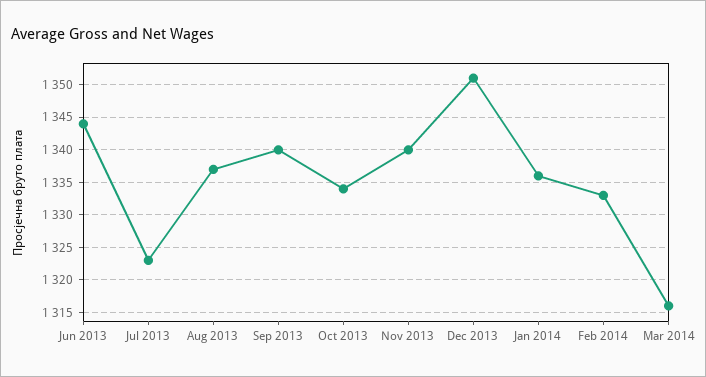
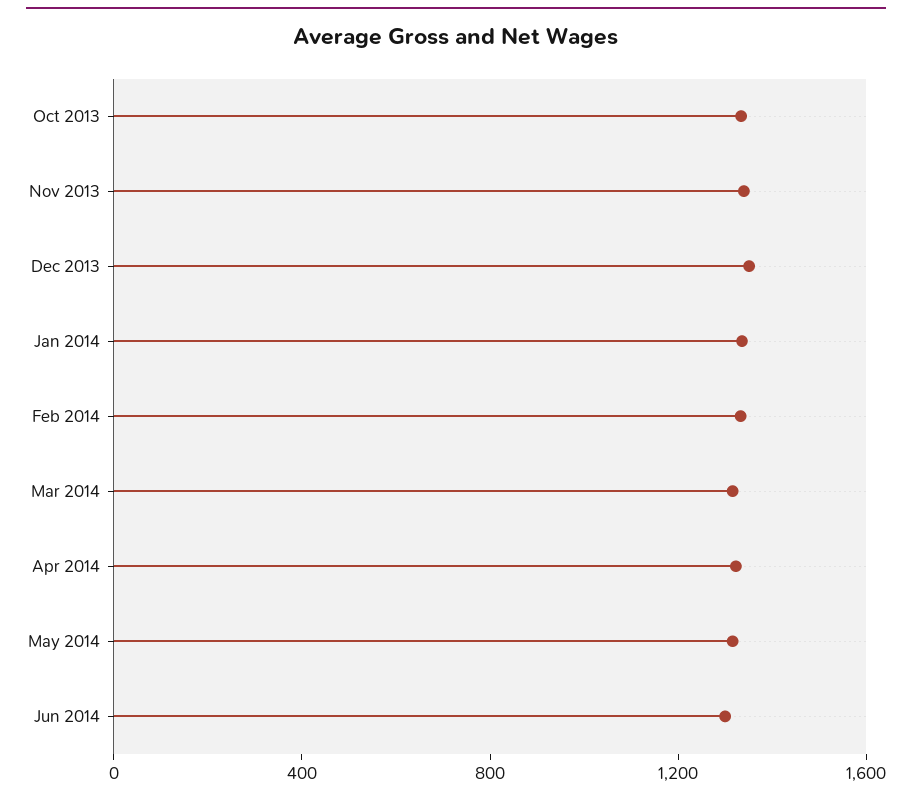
Jun 2013: 1344 -> none
Jul 2013: 1323 -> none
Aug 2013: 1337 -> none
Sep 2013: 1340 -> none
Apr 2014: none -> 1300
May 2014: none -> 1300
Jun 2014: none -> 1300

